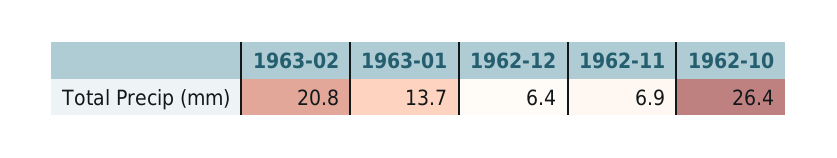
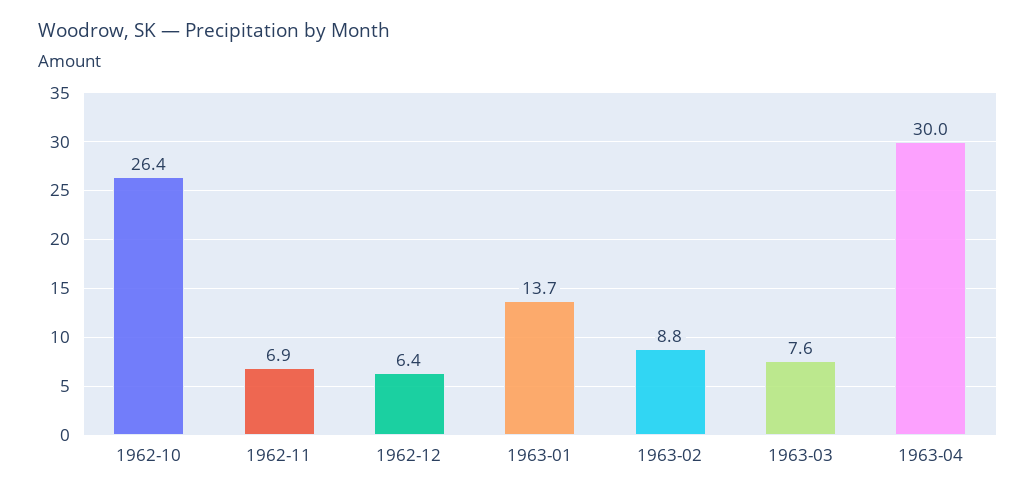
1963-02: 20.8 -> 8.8
1963-03: none -> 7.6
1963-04: none -> 30

